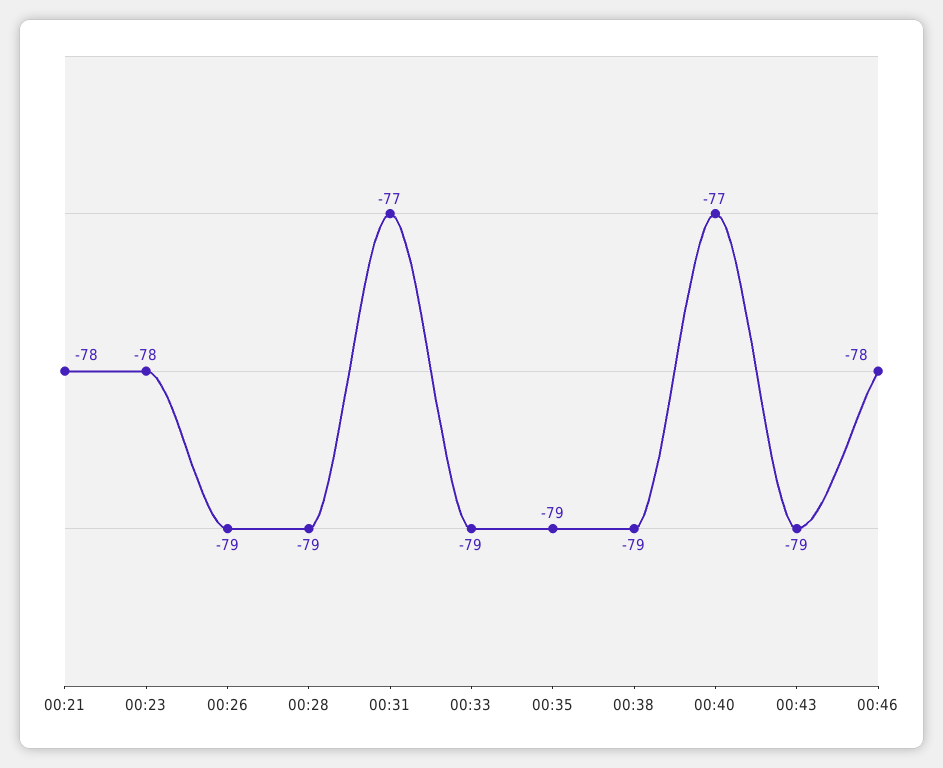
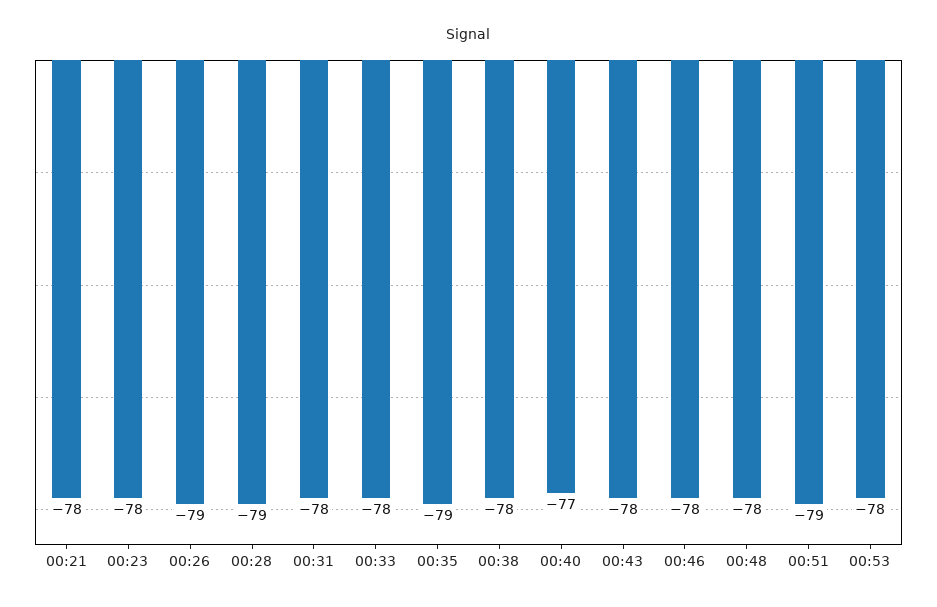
00:31: -77 -> -78
00:33: -79 -> -78
00:38: -79 -> -78
00:43: -79 -> -78
00:48: none -> -78
00:51: none -> -79
00:53: none -> -78

